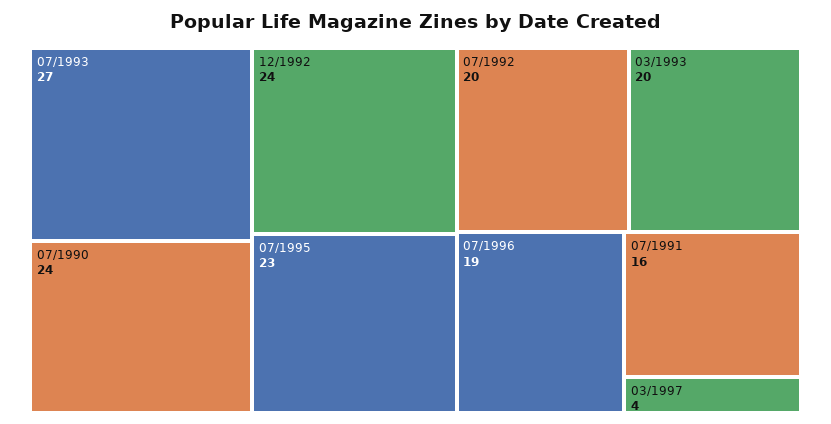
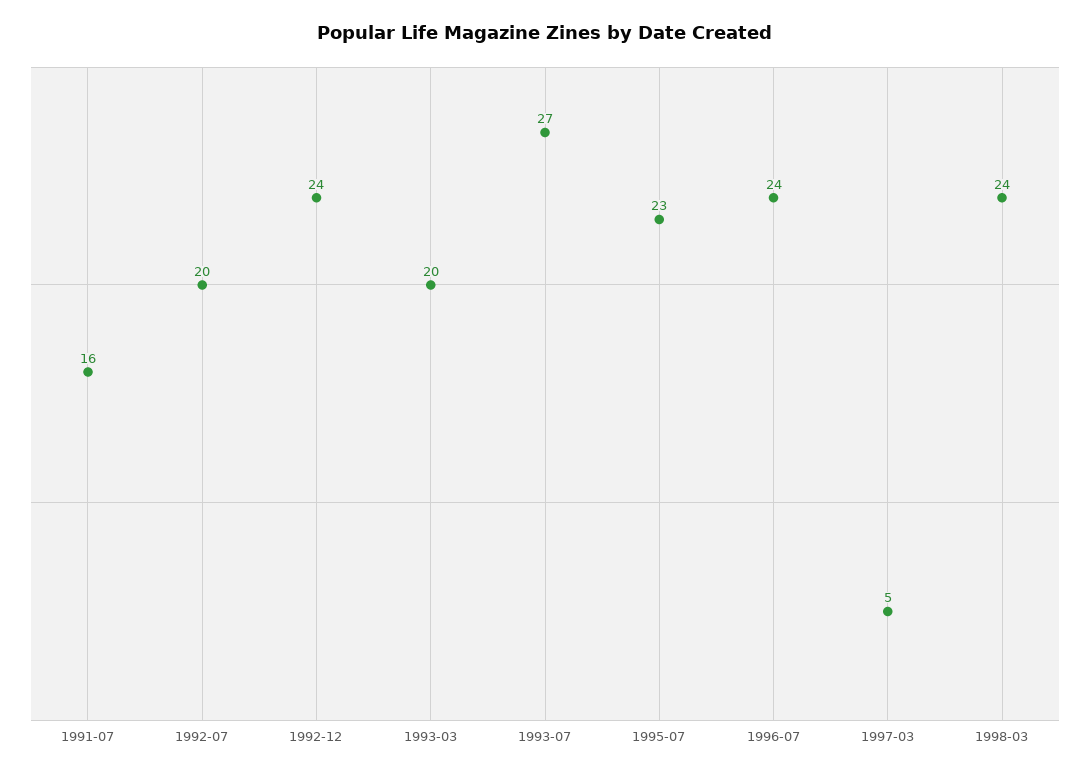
07/1990: 24 -> none
07/1996: 19 -> 24
03/1997: 4 -> 5
1998-03: none -> 24

